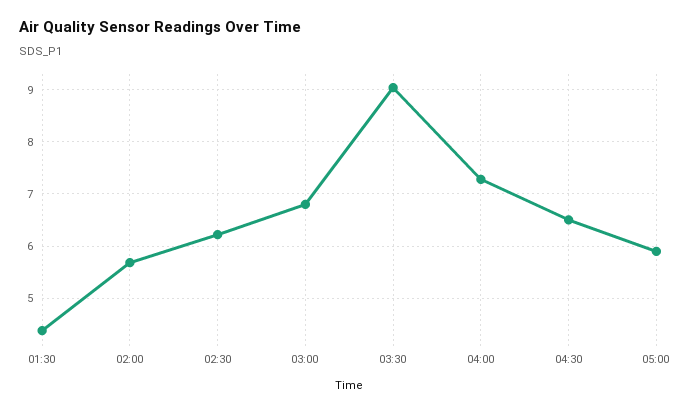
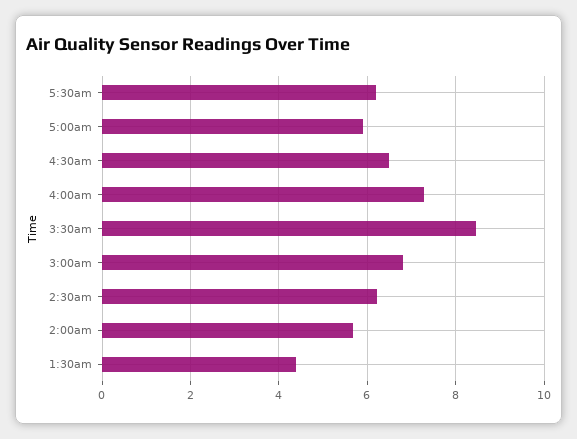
03:30: 9 -> 8.4
5:30am: none -> 6.2

